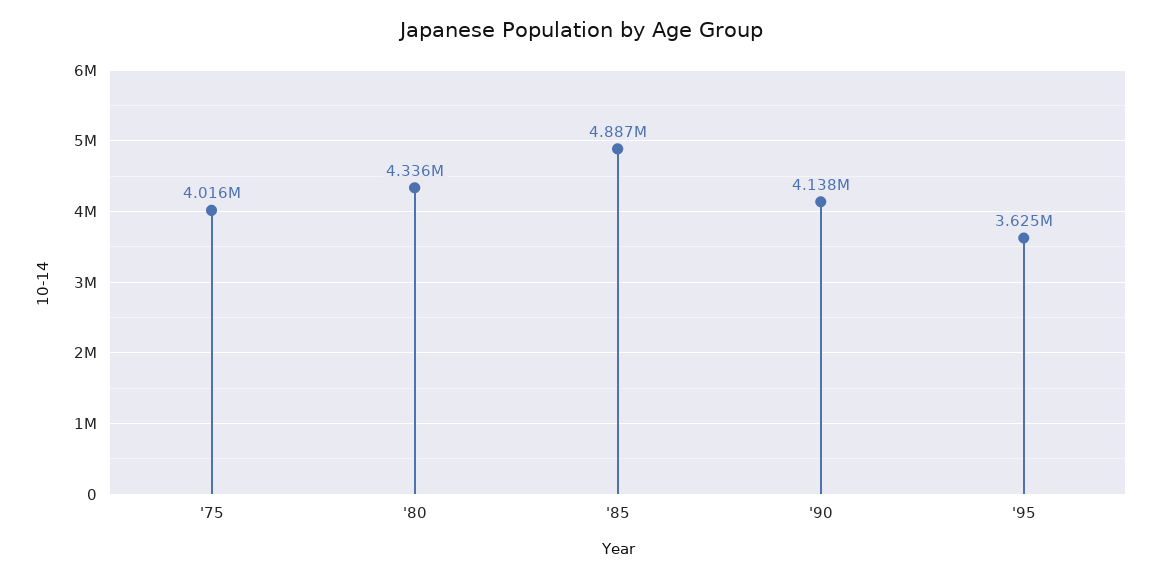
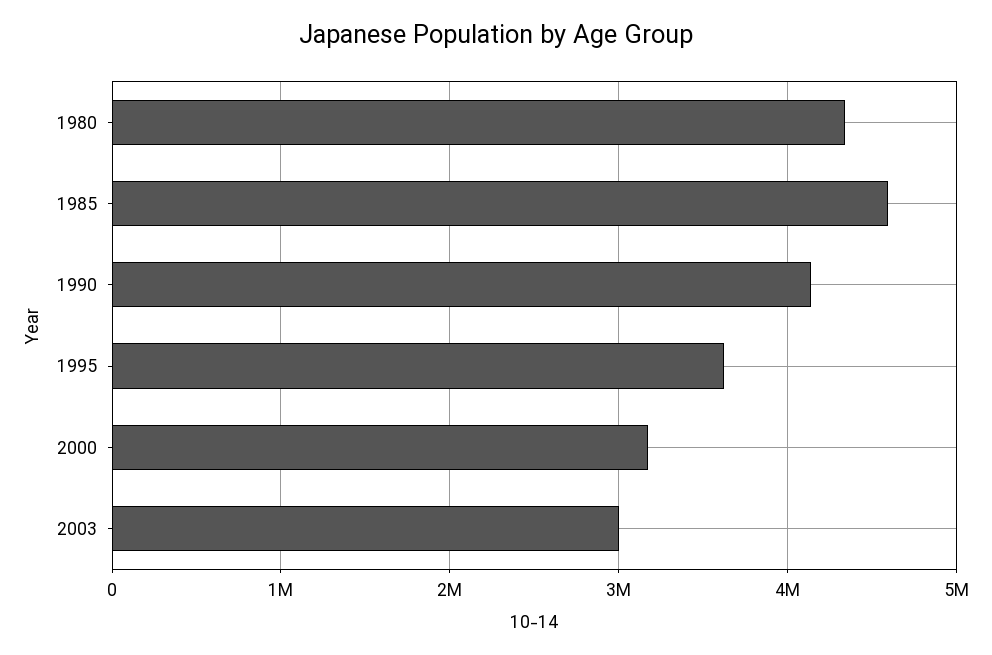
'75: 4016000 -> none
'85: 4887000 -> 4600000
2000: none -> 3200000
2003: none -> 3000000

